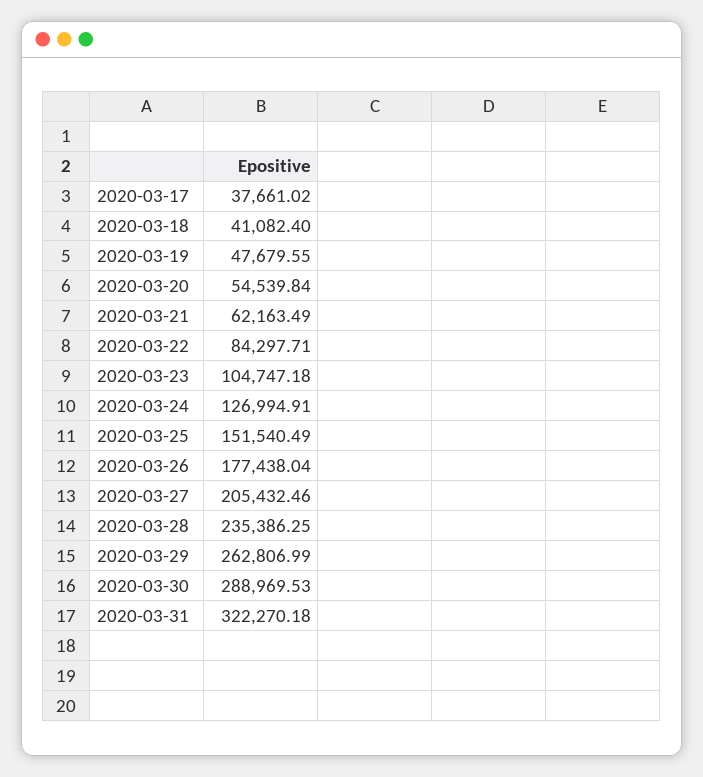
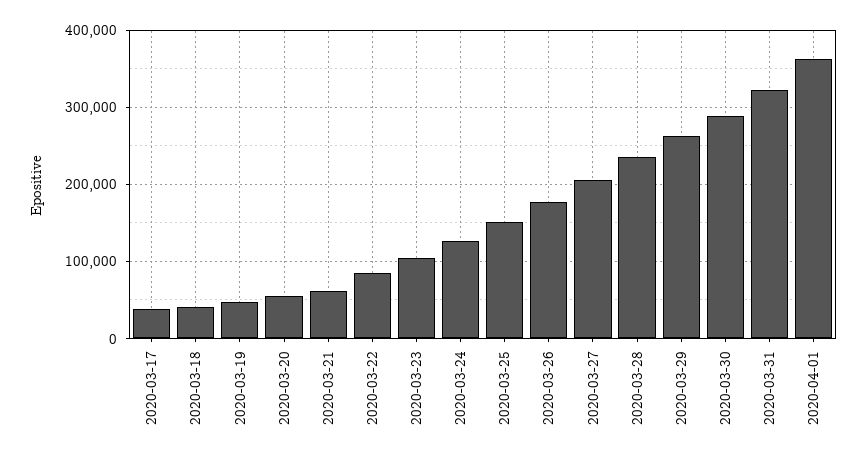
2020-04-01: none -> 360000

